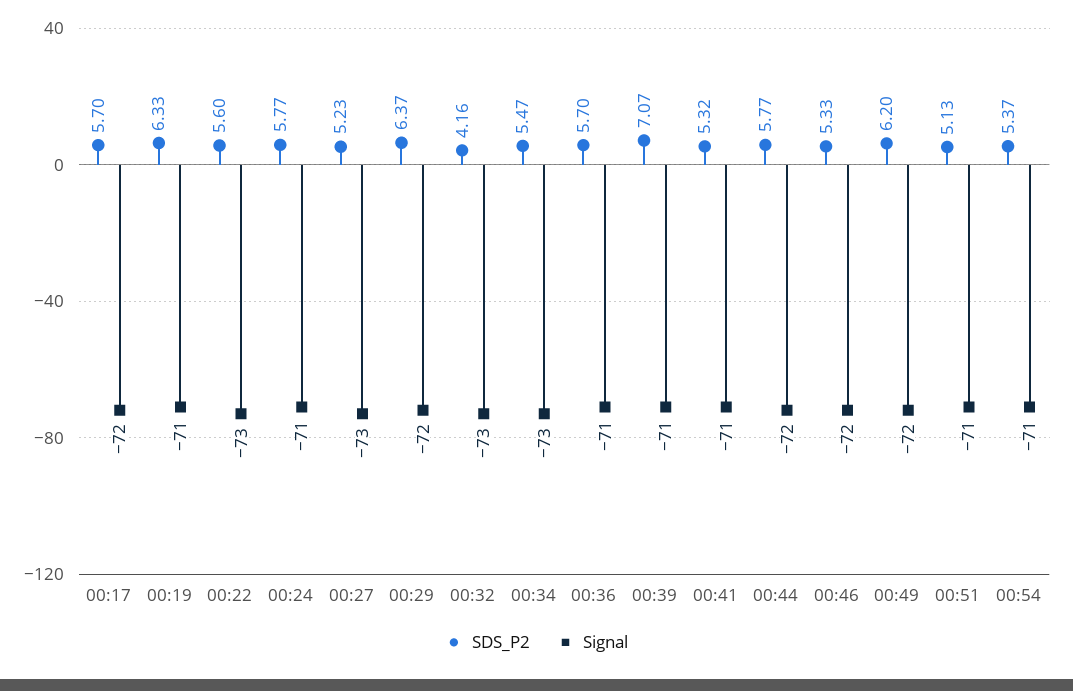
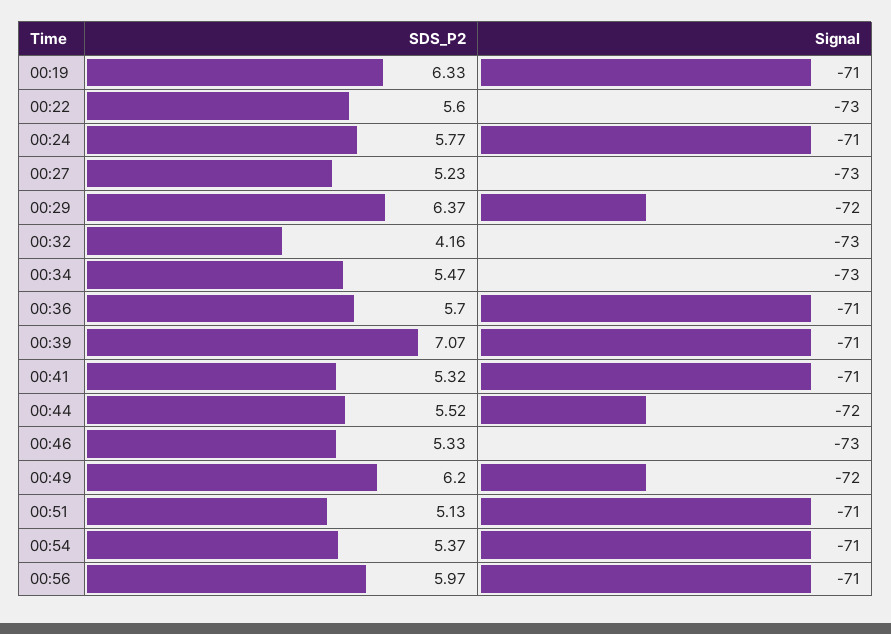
SDS_P2, 00:17: 5.7 -> none
Signal, 00:17: -72 -> none
SDS_P2, 00:44: 5.77 -> 5.52
Signal, 00:46: -72 -> -73
SDS_P2, 00:56: none -> 5.97
Signal, 00:56: none -> -71

